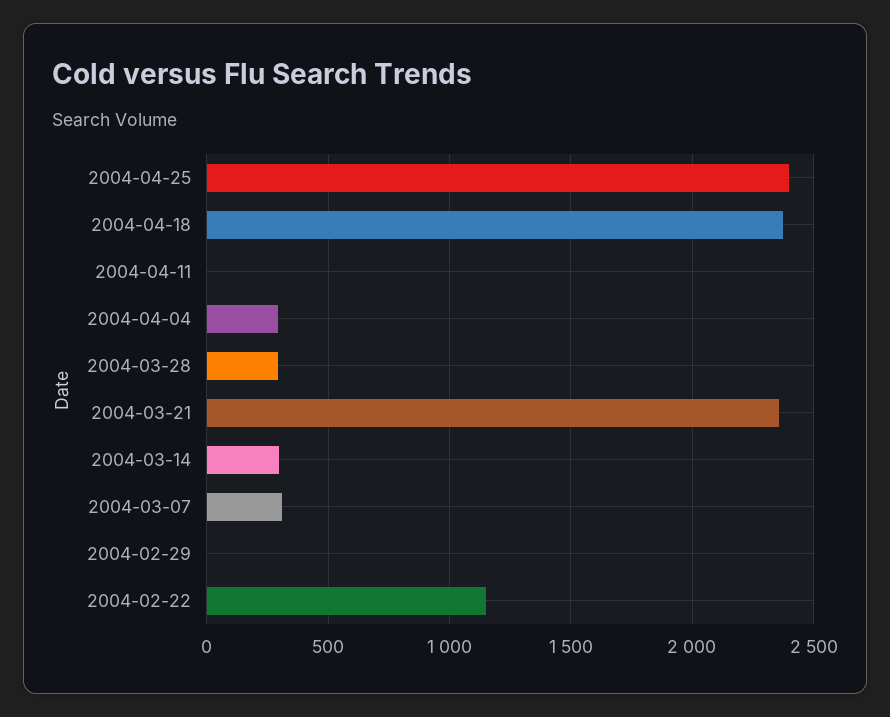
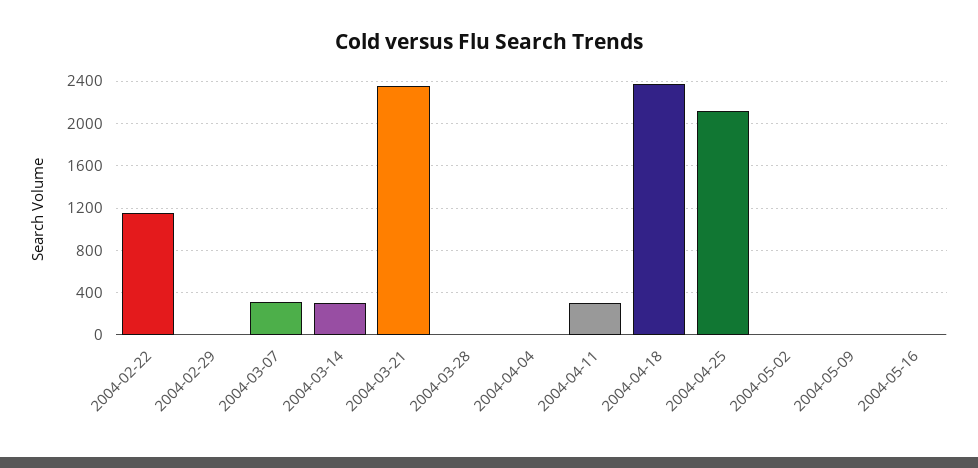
2004-04-25: 2400 -> 2100
2004-04-11: 0 -> 300
2004-04-04: 300 -> 0
2004-03-28: 300 -> 0
2004-05-02: none -> 0
2004-05-09: none -> 0
2004-05-16: none -> 0

